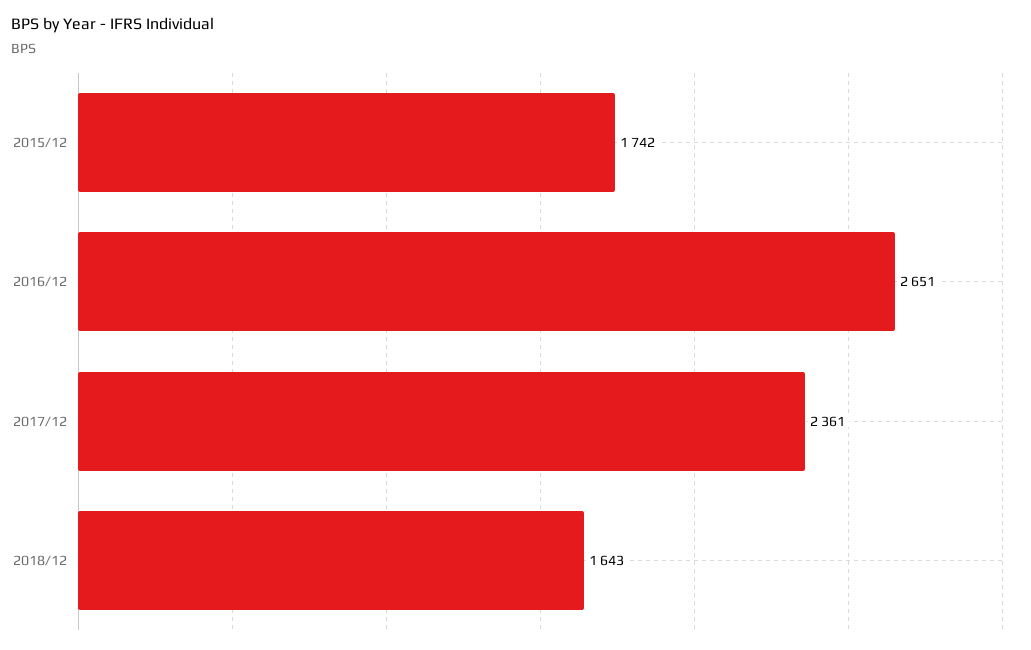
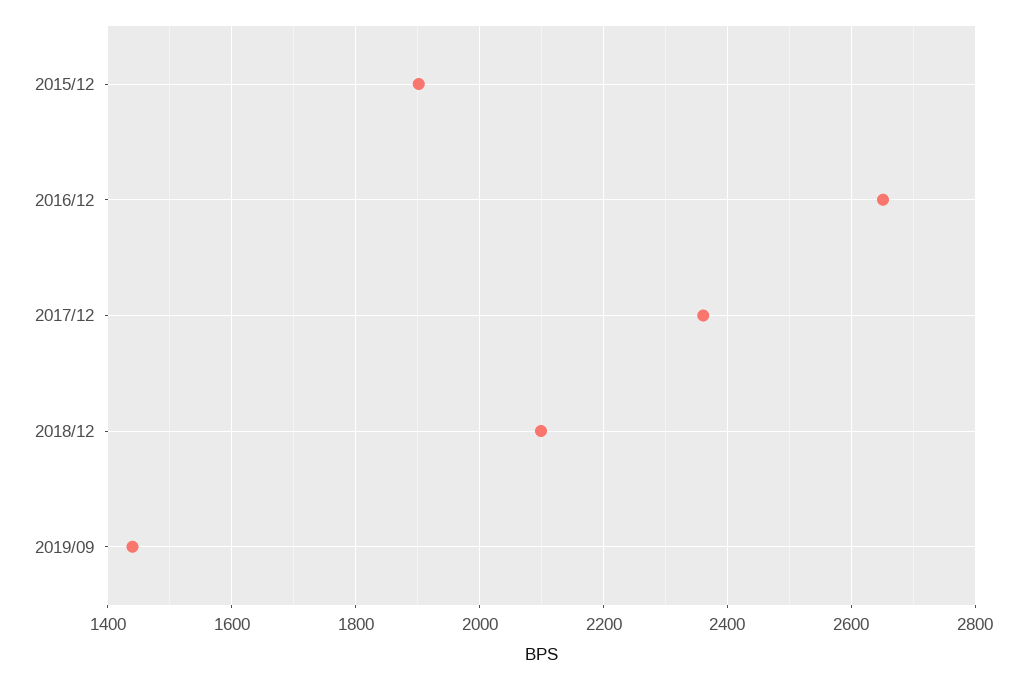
2015/12: 1742 -> 1900
2018/12: 1643 -> 2100
2019/09: none -> 1440

